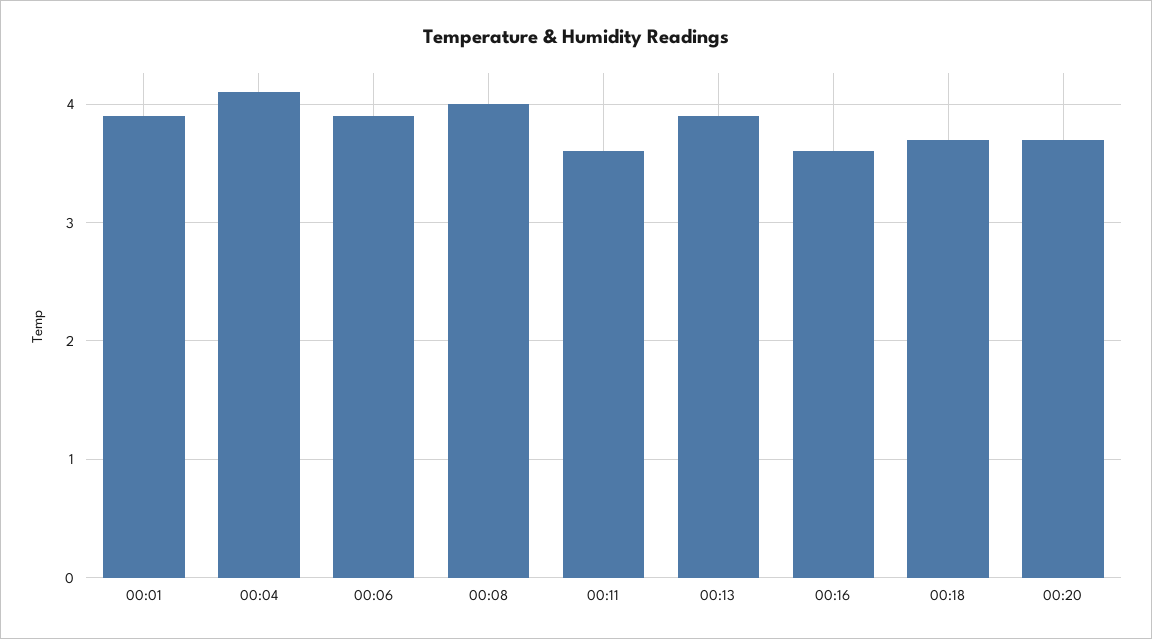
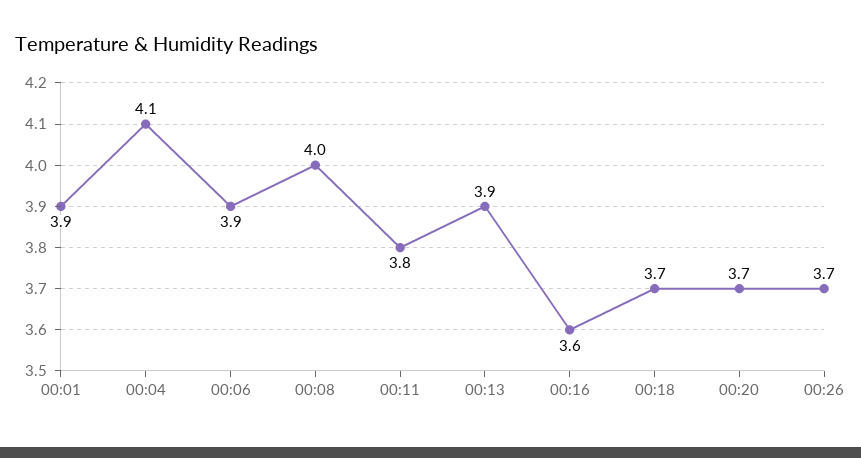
00:11: 3.6 -> 3.8
00:26: none -> 3.7

